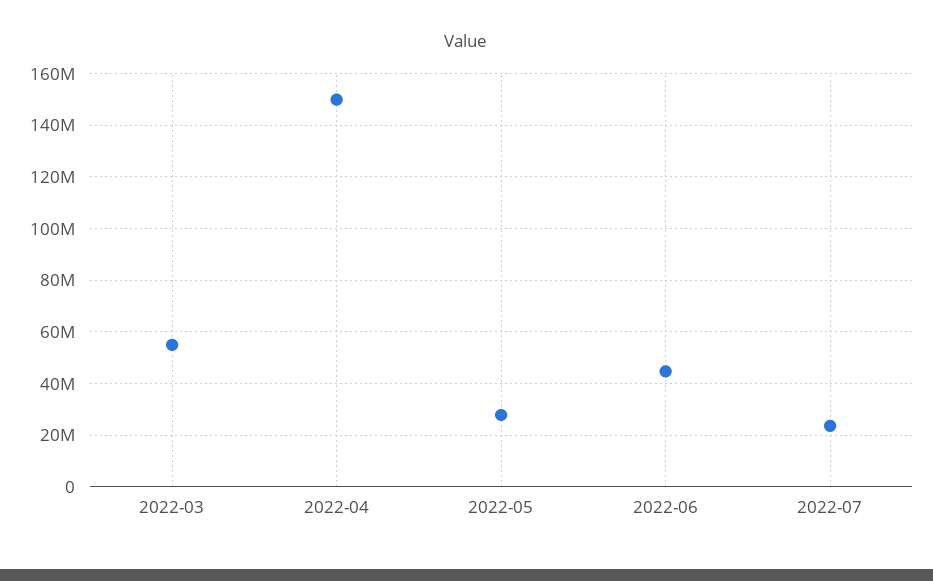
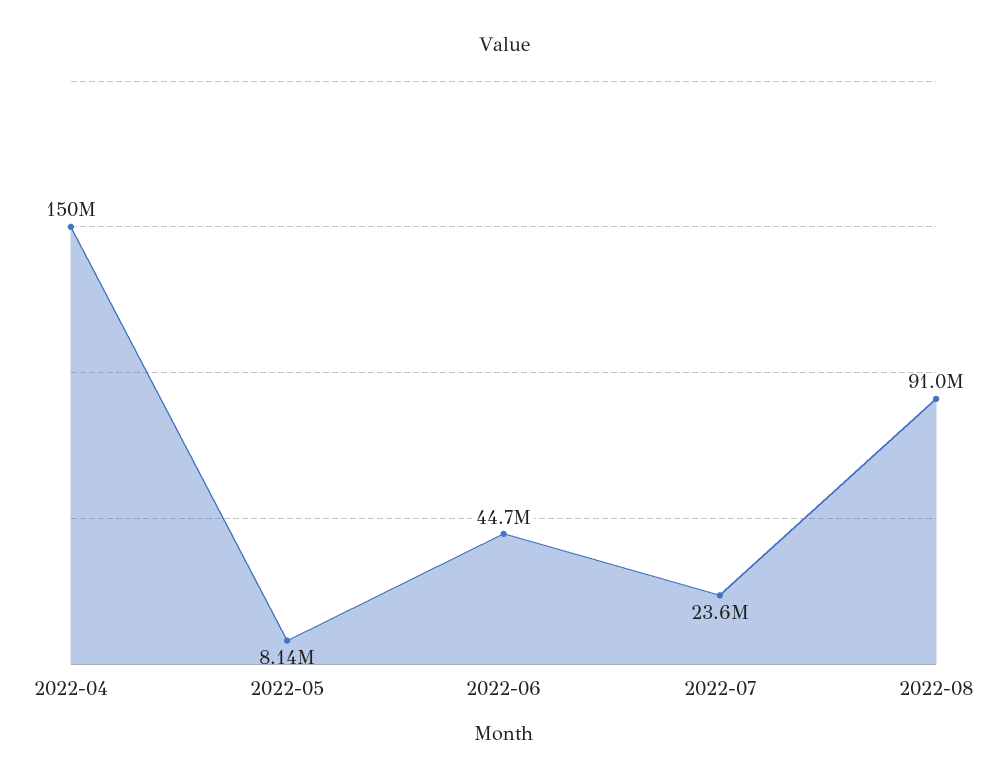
2022-03: 55000000 -> none
2022-05: 27500000 -> 8140000
2022-08: none -> 91000000

